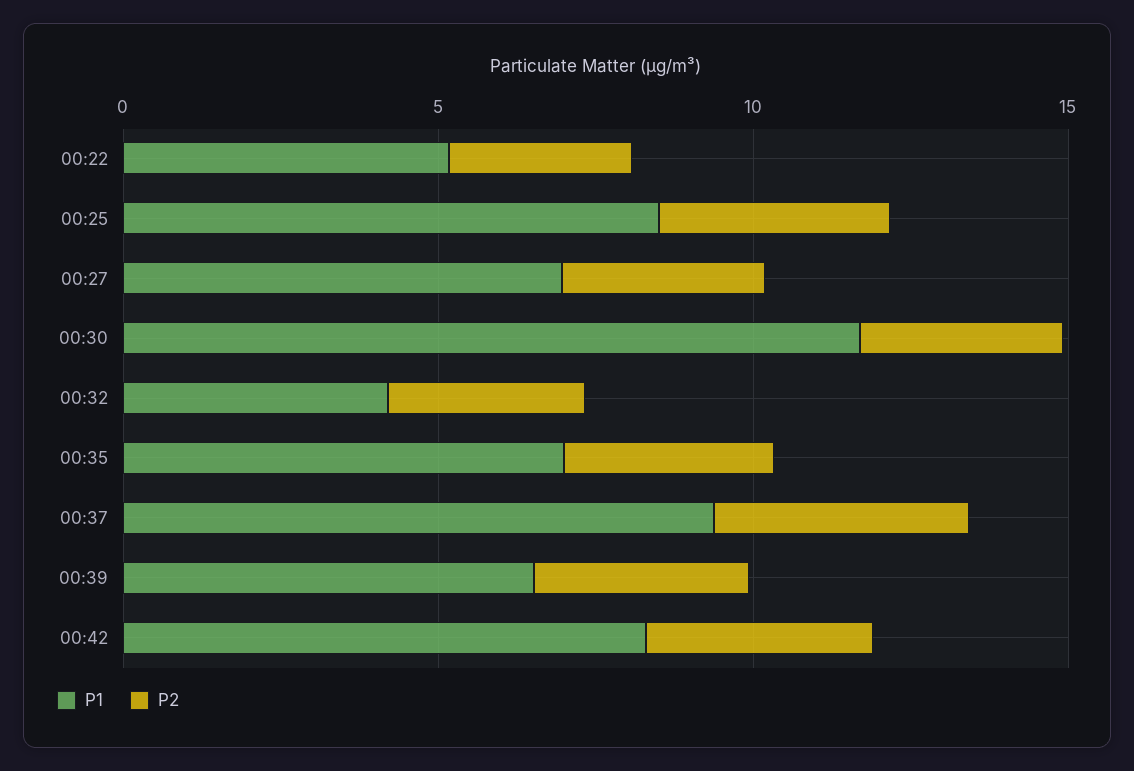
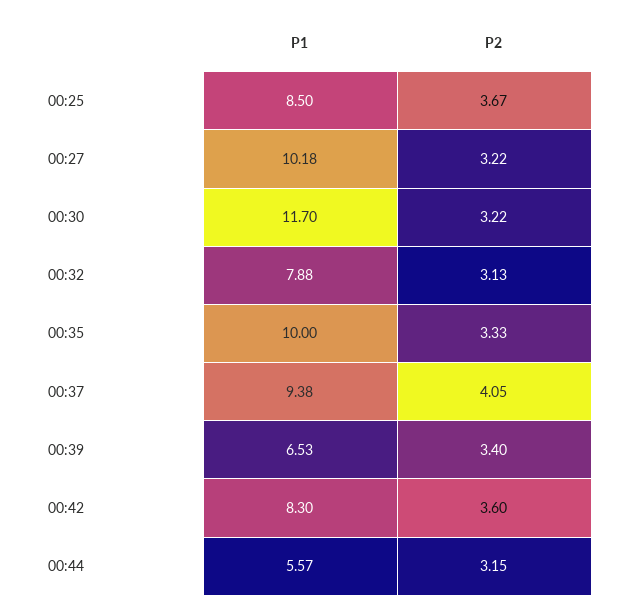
P1, 00:22: 5 -> none
P2, 00:22: 3 -> none
P1, 00:27: 7 -> 10.18
P1, 00:32: 4 -> 7.88
P1, 00:35: 7 -> 10
P1, 00:44: none -> 5.57
P2, 00:44: none -> 3.15

